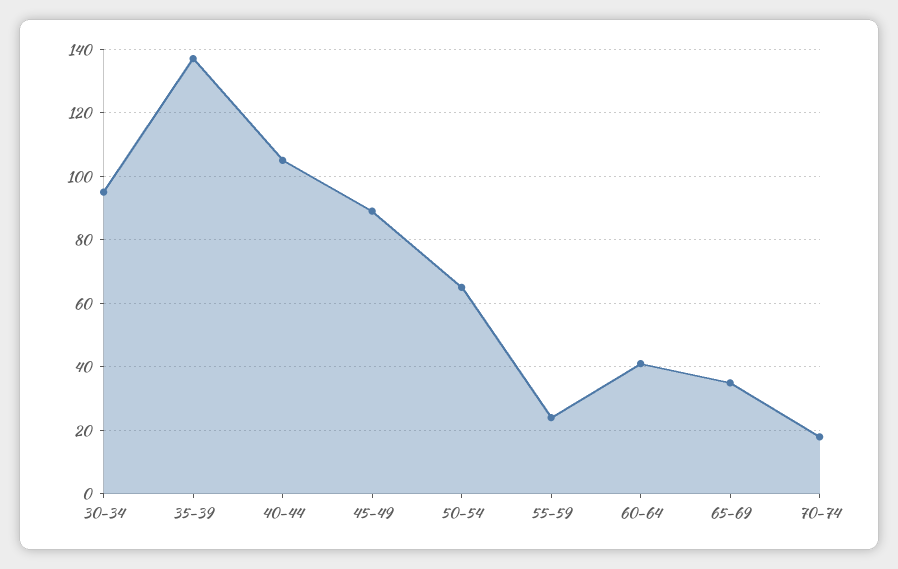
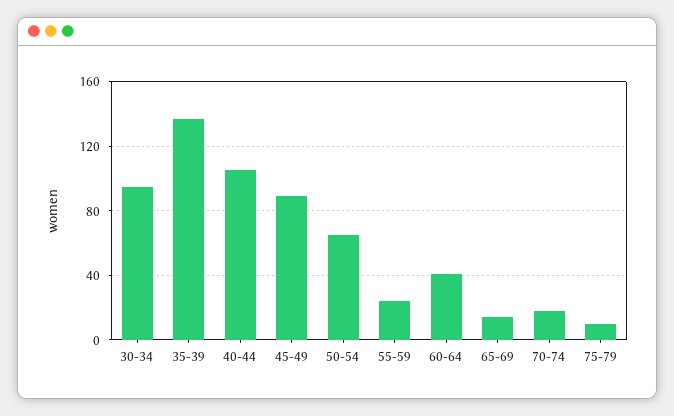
65-69: 35 -> 15
75-79: none -> 10

